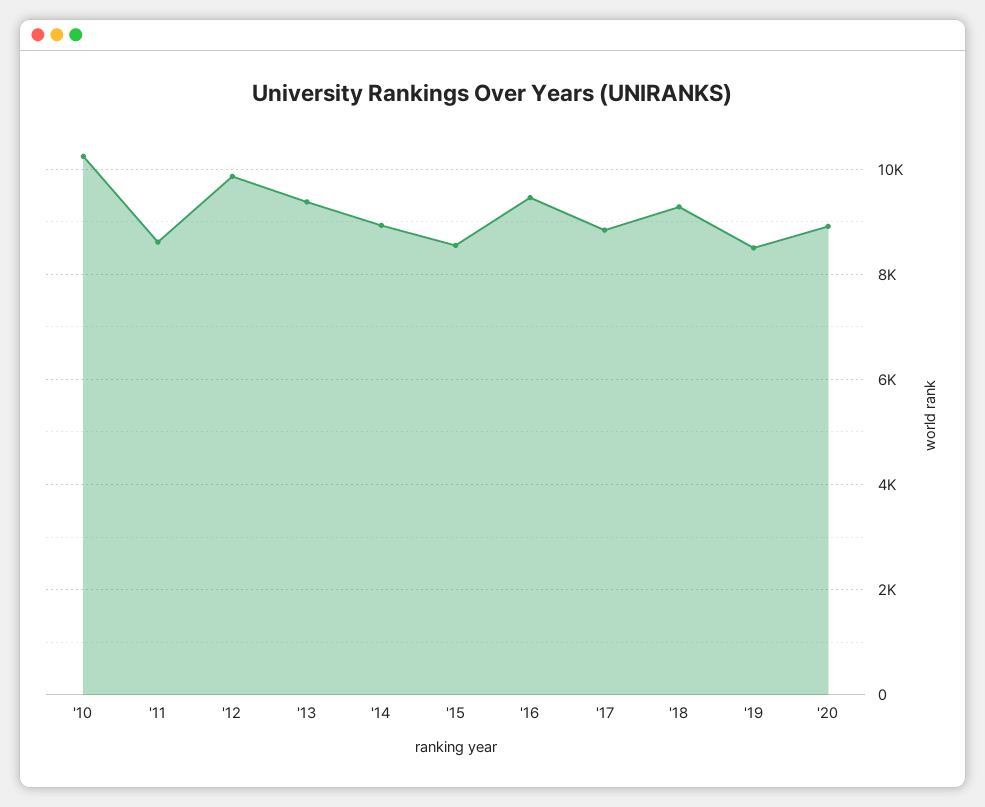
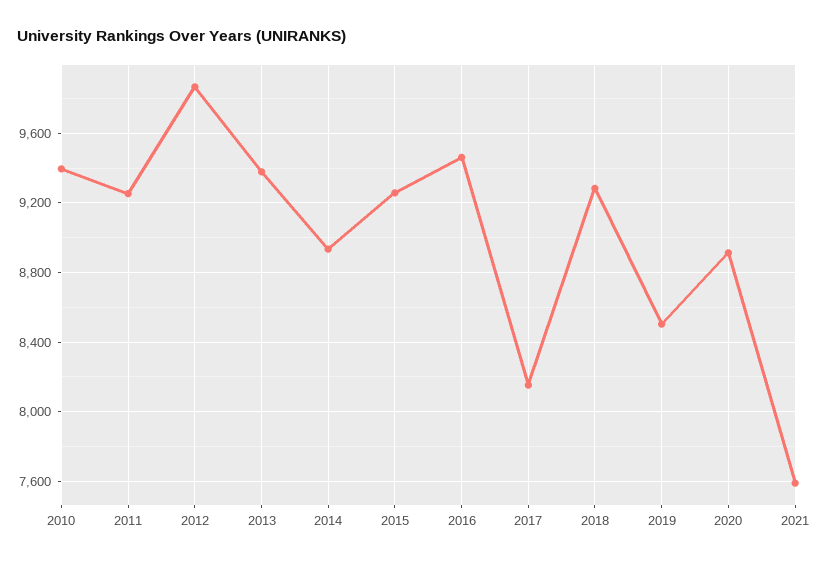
'10: 10200 -> 9400
'11: 8600 -> 9250
'15: 8600 -> 9250
'17: 8800 -> 8150
2021: none -> 7600

